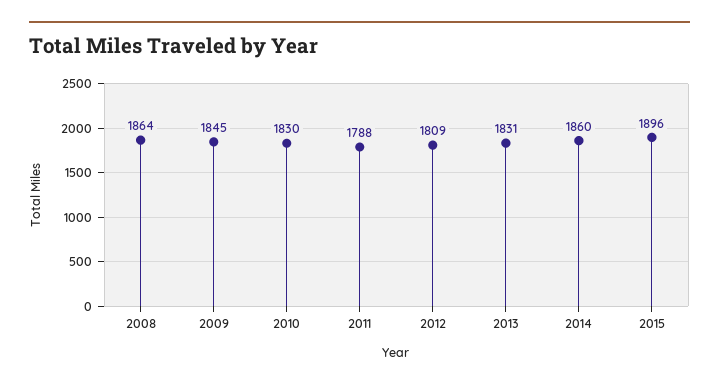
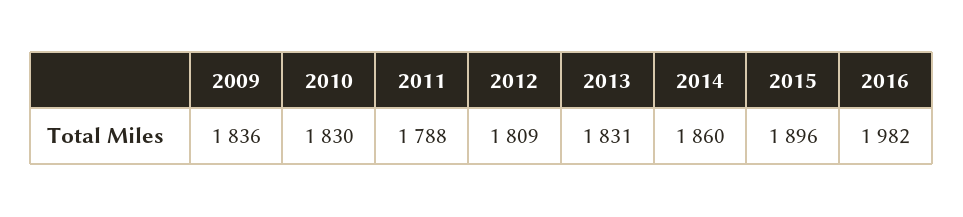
2008: 1864 -> none
2009: 1845 -> 1836
2016: none -> 1982

